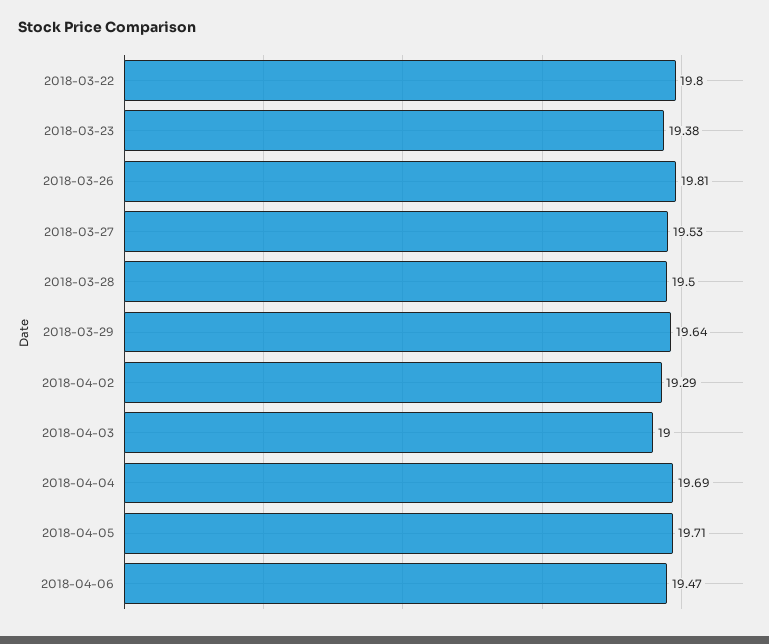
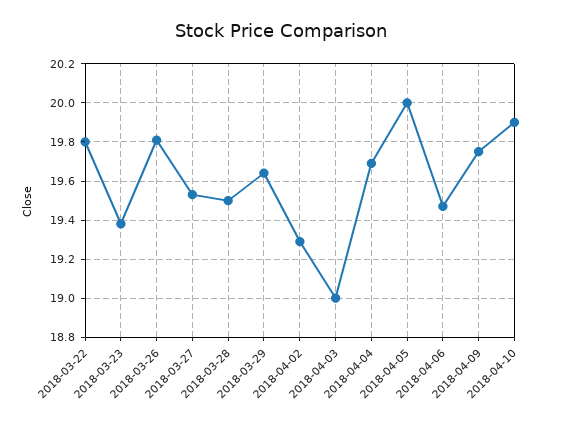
2018-04-05: 19.71 -> 20
2018-04-09: none -> 19.75
2018-04-10: none -> 19.9

